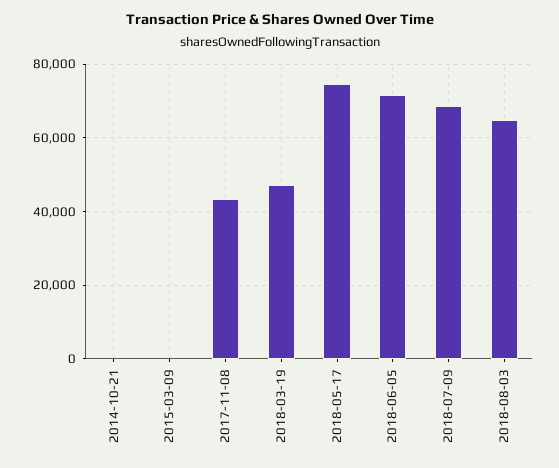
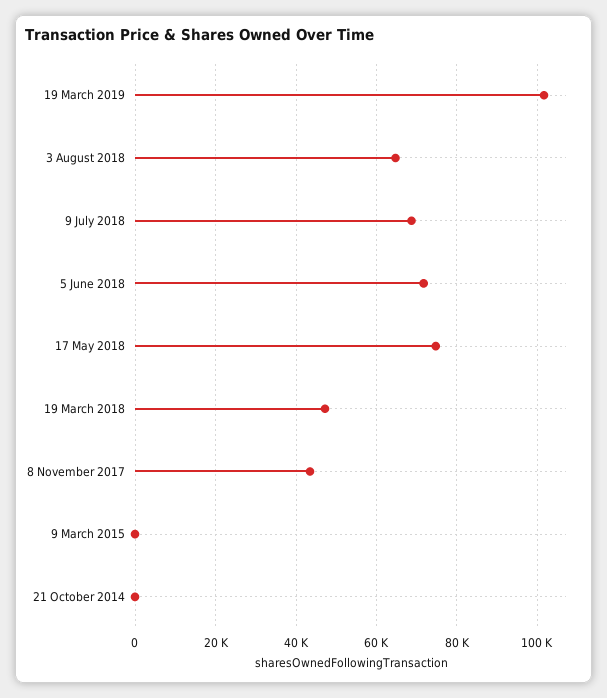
19 March 2019: none -> 102000

